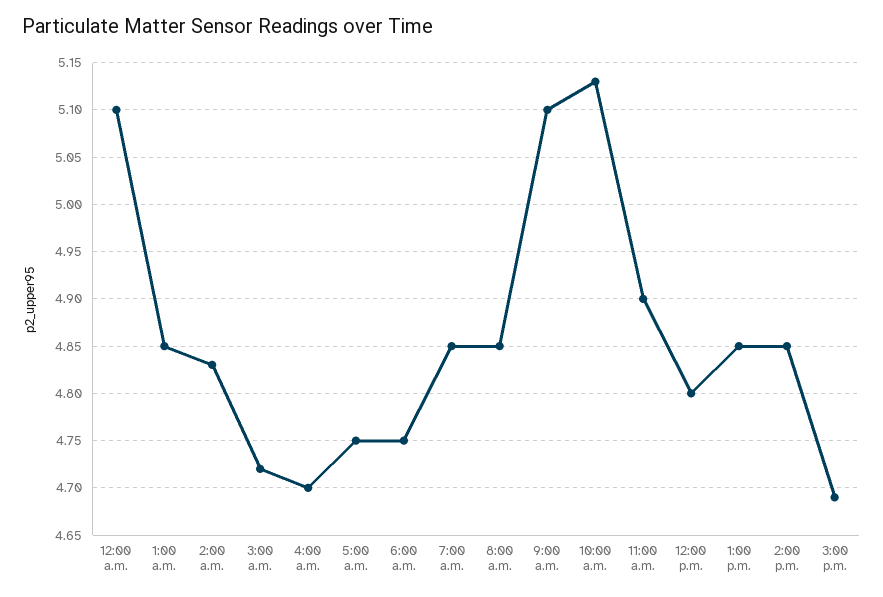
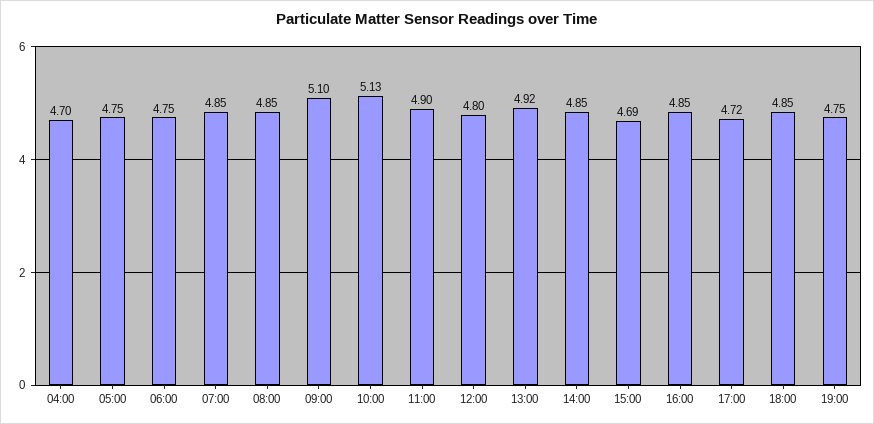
12:00 a.m.: 5.1 -> none
1:00 a.m.: 4.85 -> none
2:00 a.m.: 4.83 -> none
3:00 a.m.: 4.72 -> none
1:00 p.m.: 4.85 -> 4.92
16:00: none -> 4.85
17:00: none -> 4.72
18:00: none -> 4.85
19:00: none -> 4.75

